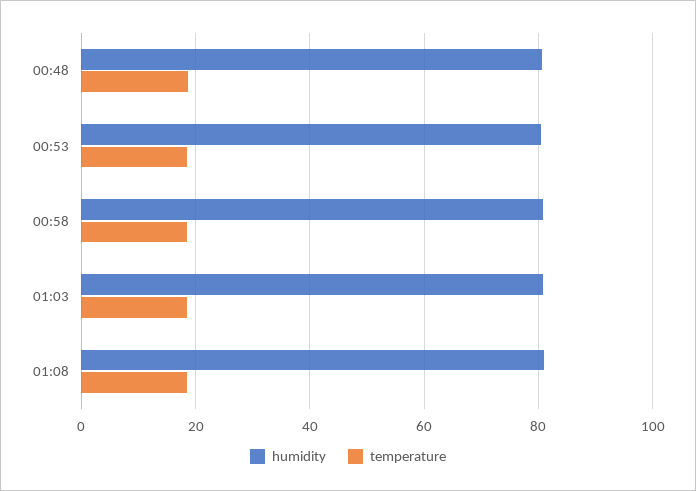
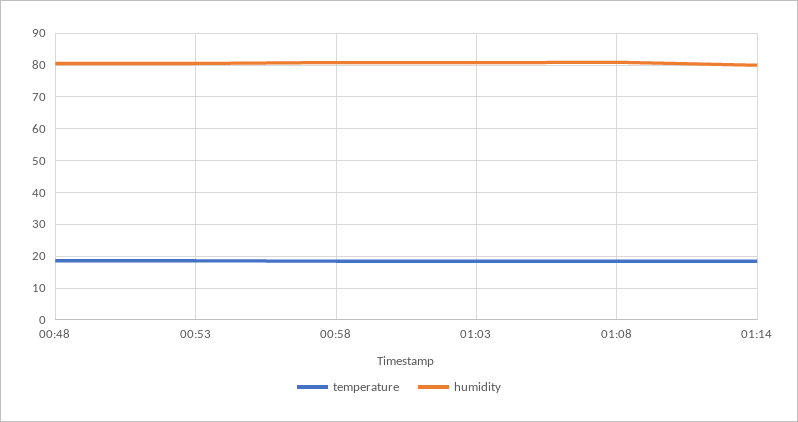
temperature, 01:14: none -> 18
humidity, 01:14: none -> 80

